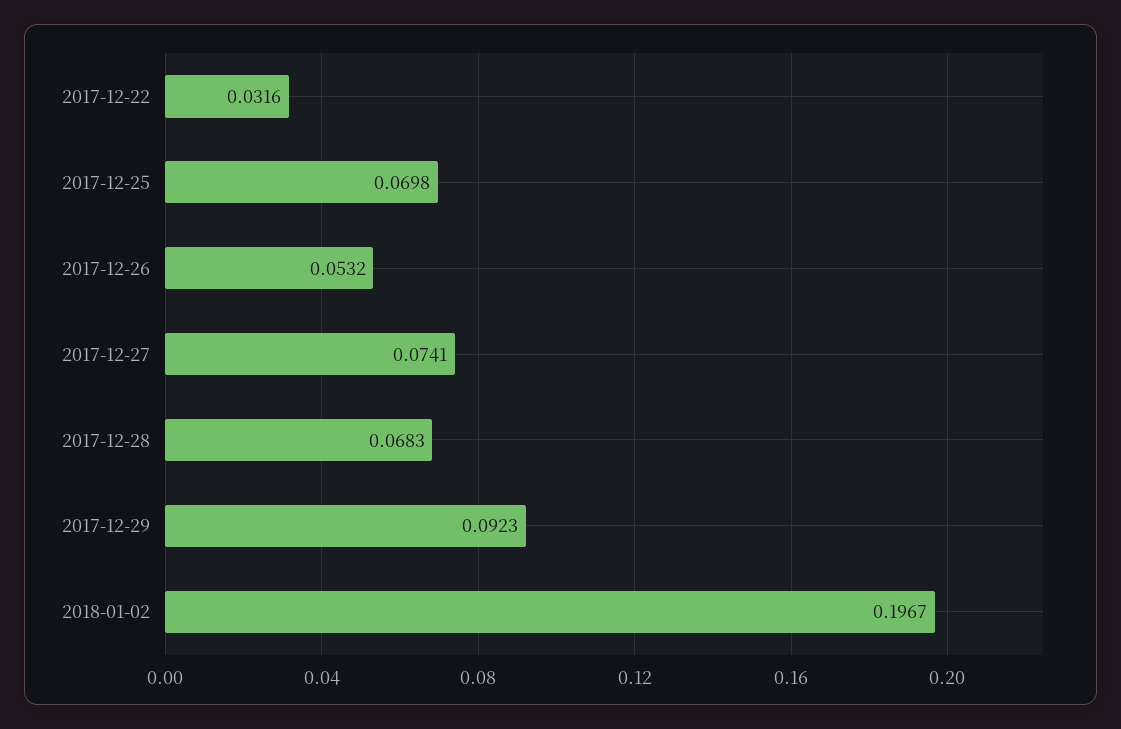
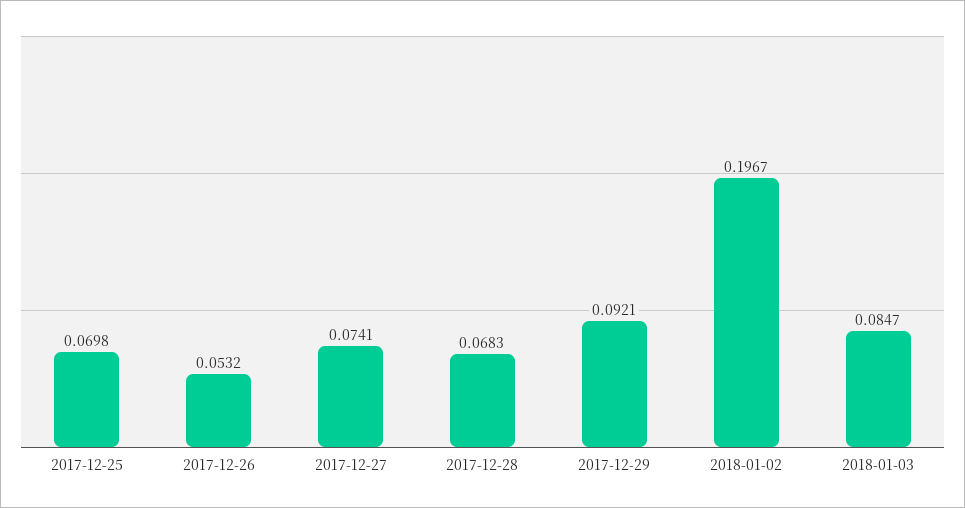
2017-12-22: 0.0316 -> none
2017-12-29: 0.0923 -> 0.0921
2018-01-03: none -> 0.0847

